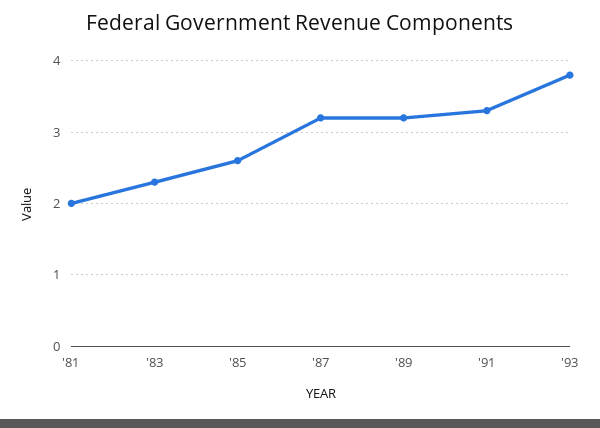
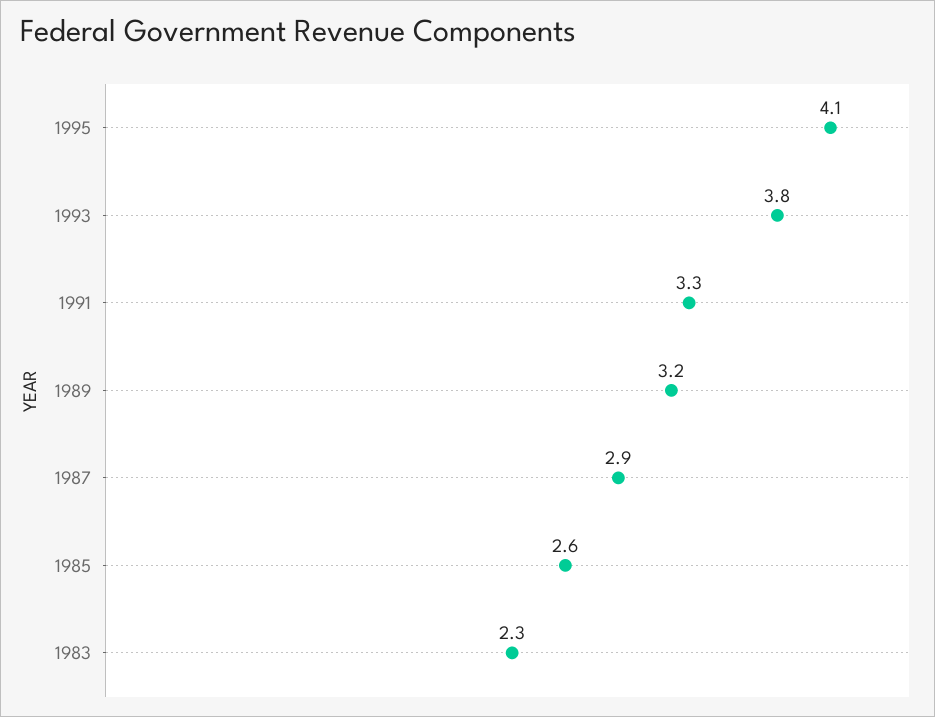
'81: 2 -> none
'87: 3.2 -> 2.9
1995: none -> 4.1

